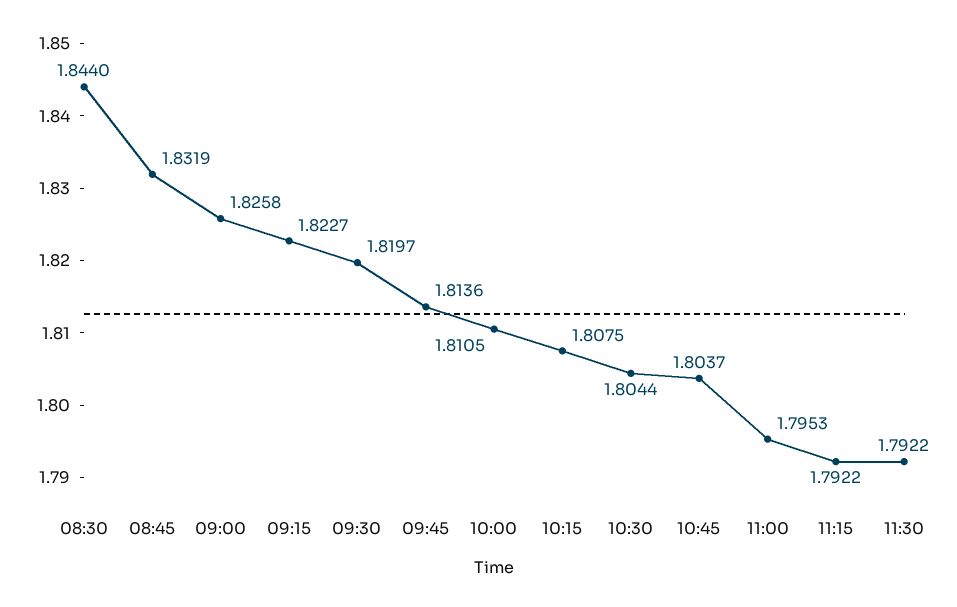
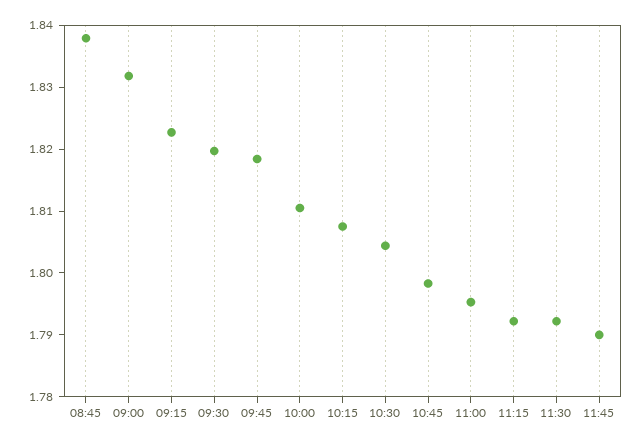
08:30: 1.844 -> none
08:45: 1.8319 -> 1.838
09:00: 1.8258 -> 1.832
09:45: 1.8136 -> 1.818
10:45: 1.8037 -> 1.798
11:45: none -> 1.79

